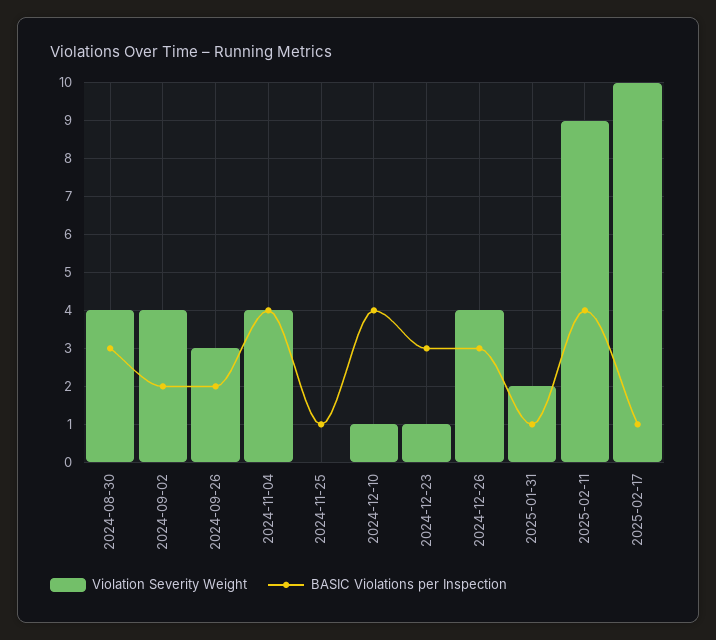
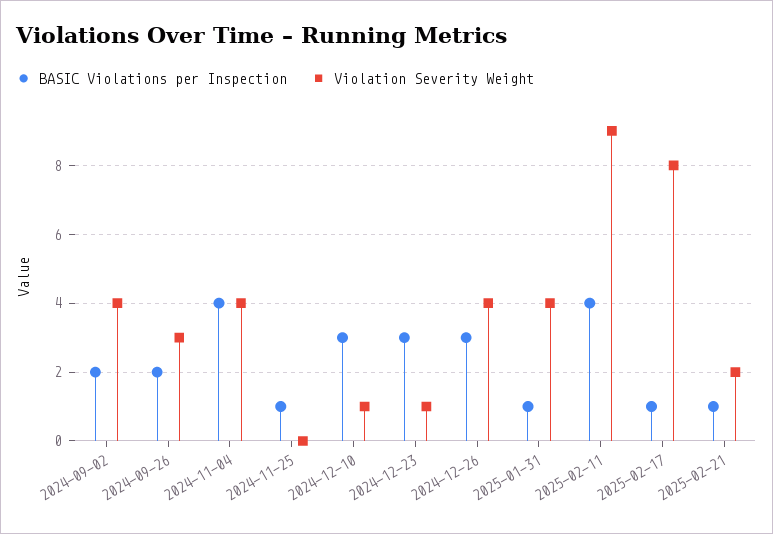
Violation Severity Weight, 2024-08-30: 4 -> none
BASIC Violations per Inspection, 2024-08-30: 3 -> none
BASIC Violations per Inspection, 2024-12-10: 4 -> 3
Violation Severity Weight, 2025-01-31: 2 -> 4
Violation Severity Weight, 2025-02-17: 10 -> 8
BASIC Violations per Inspection, 2025-02-21: none -> 1
Violation Severity Weight, 2025-02-21: none -> 2

